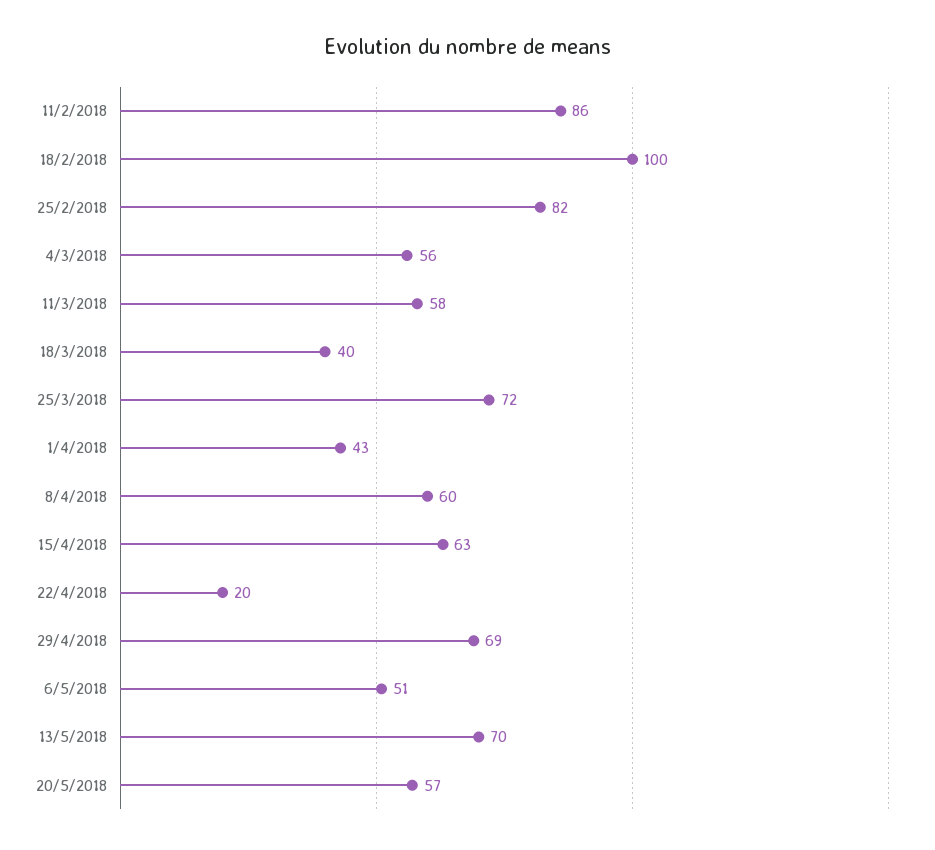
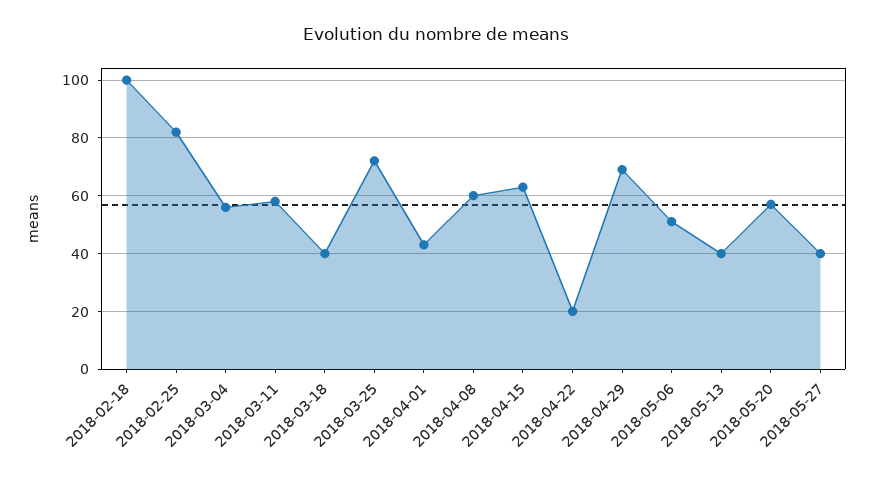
11/2/2018: 86 -> none
13/5/2018: 70 -> 40
2018-05-27: none -> 40

